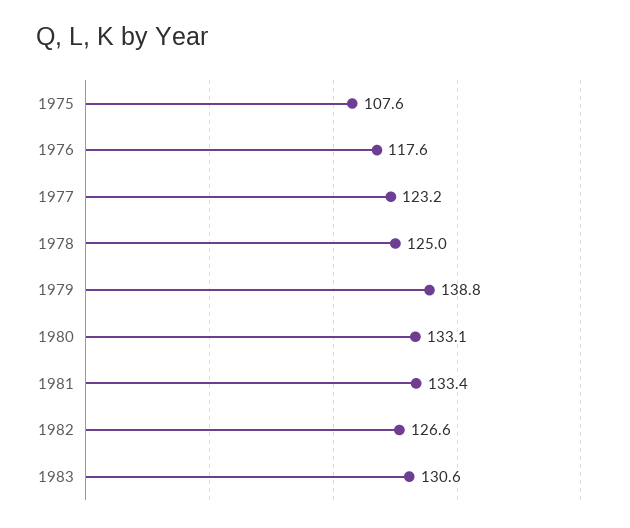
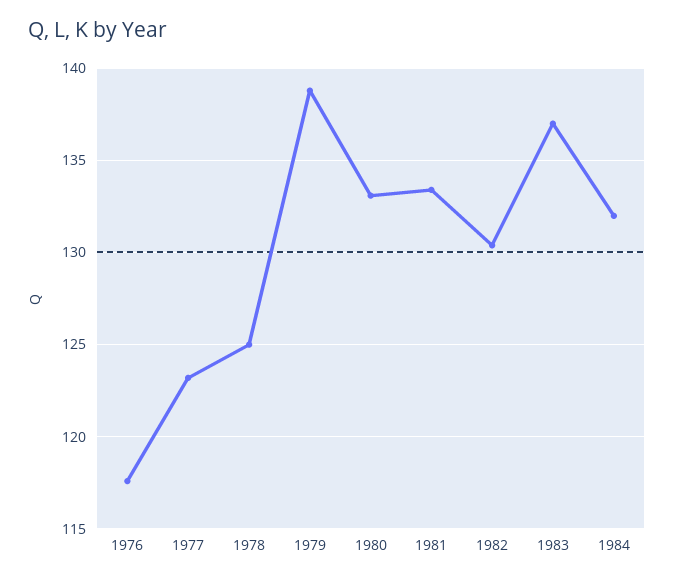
1975: 107.6 -> none
1982: 126.6 -> 130.5
1983: 130.6 -> 137
1984: none -> 132

